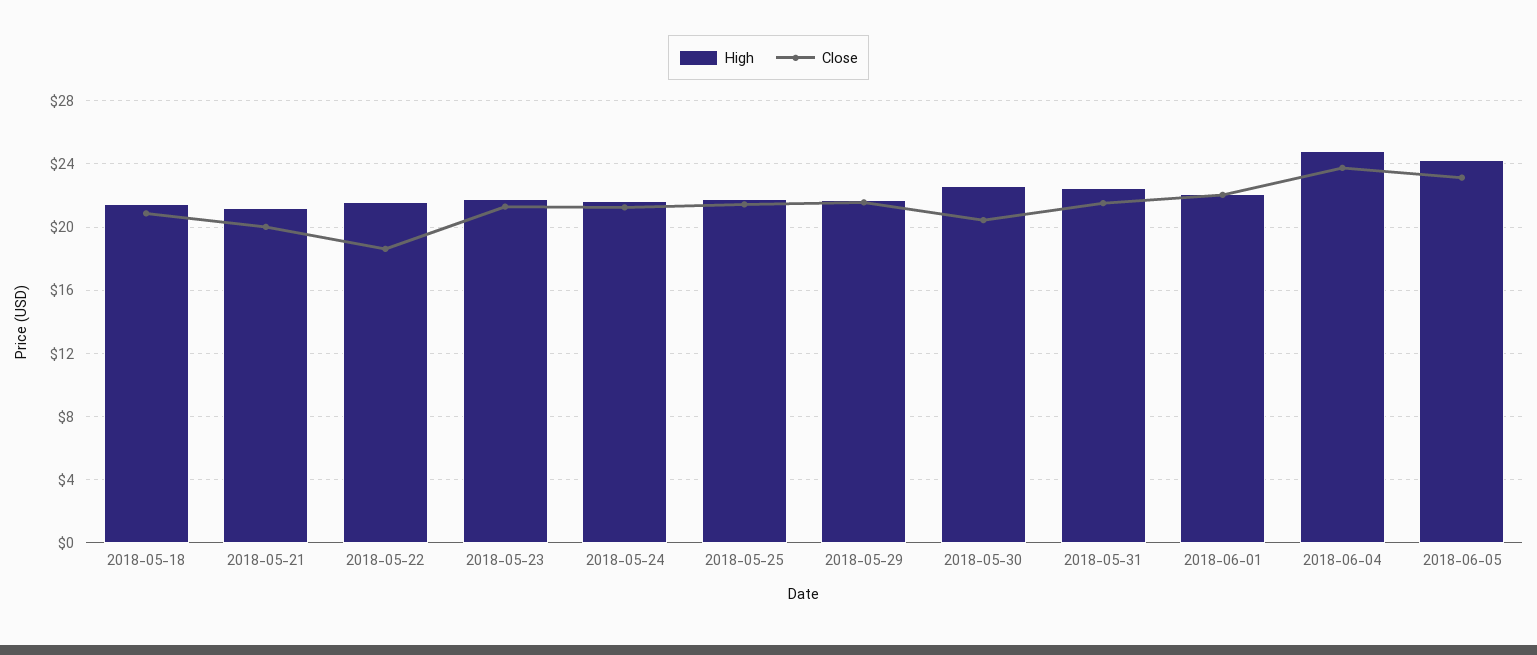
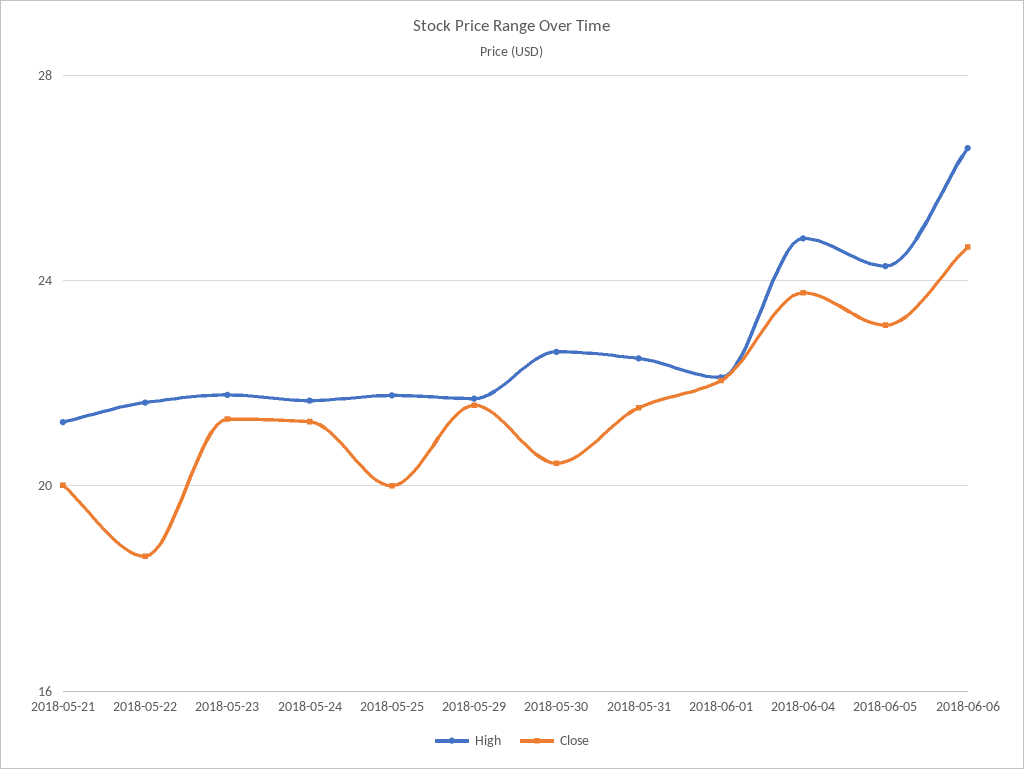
High, 2018-05-18: 21.5 -> none
Close, 2018-05-18: 21 -> none
Close, 2018-05-25: 21.5 -> 20
High, 2018-06-06: none -> 26.5
Close, 2018-06-06: none -> 24.5

